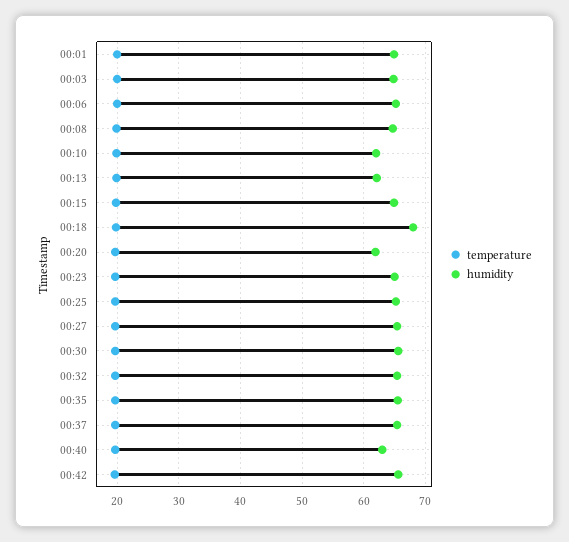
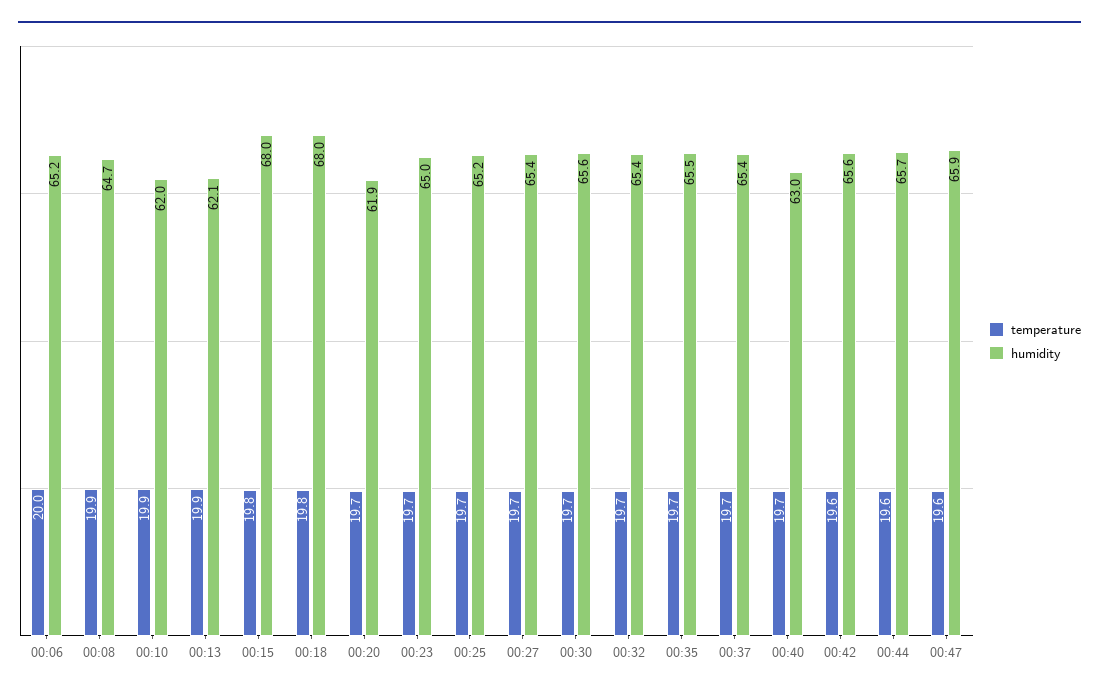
temperature, 00:01: 20 -> none
humidity, 00:01: 65 -> none
temperature, 00:03: 20 -> none
humidity, 00:03: 65 -> none
humidity, 00:15: 65 -> 68
temperature, 00:44: none -> 19.6
humidity, 00:44: none -> 65.7
temperature, 00:47: none -> 19.6
humidity, 00:47: none -> 65.9

